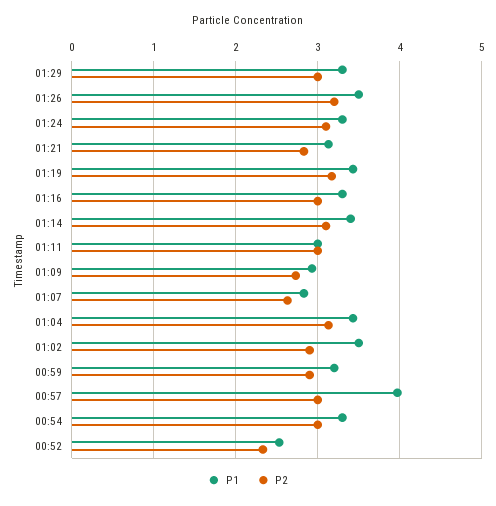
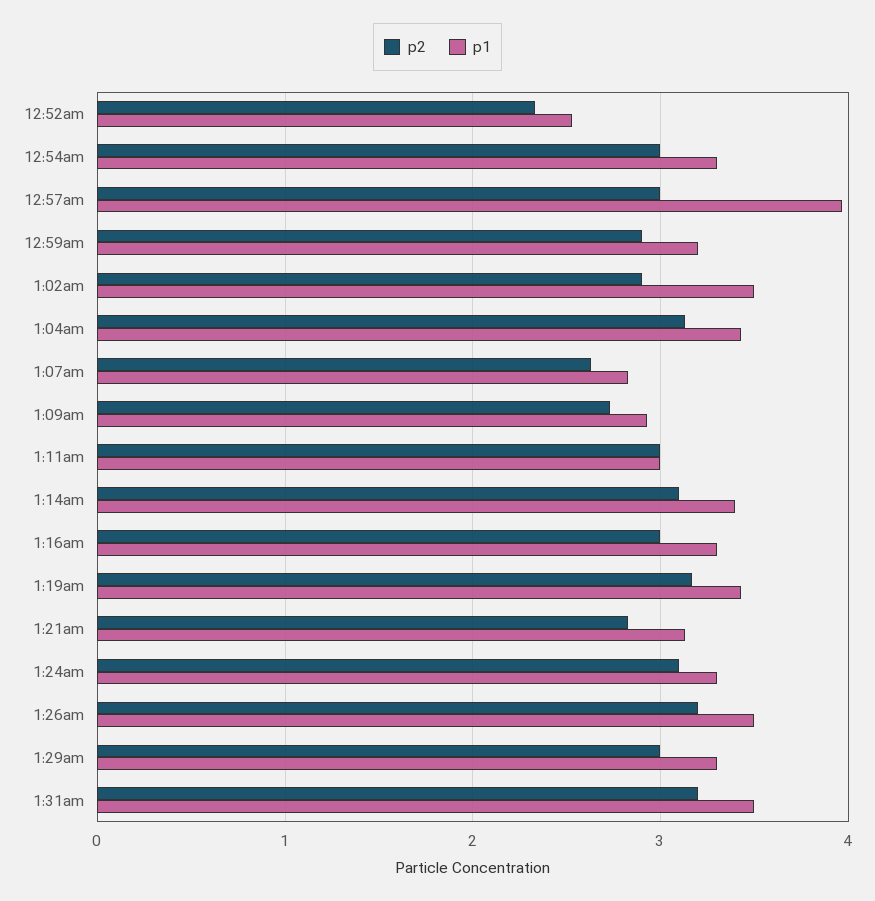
P2, 1:31am: none -> 3.2
P1, 1:31am: none -> 3.5

